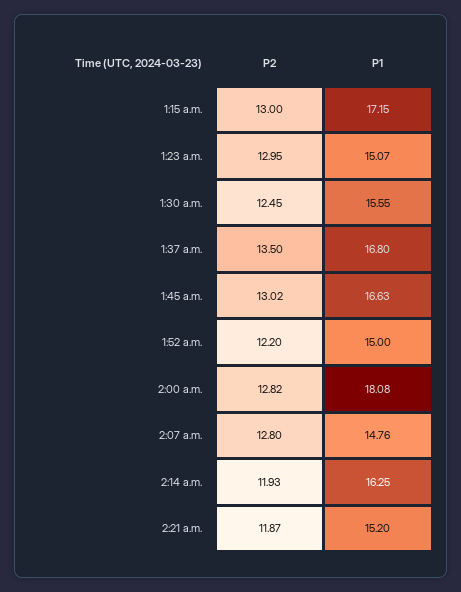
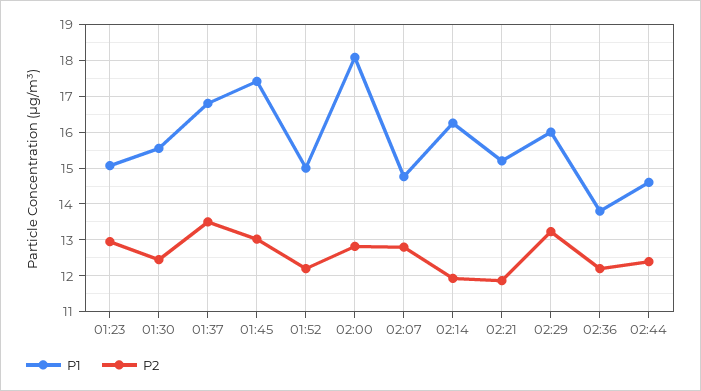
P2, 1:15 a.m.: 13 -> none
P1, 1:15 a.m.: 17.15 -> none
P1, 1:45 a.m.: 16.63 -> 17.4
P1, 02:29: none -> 16
P2, 02:29: none -> 13.2
P1, 02:36: none -> 13.8
P2, 02:36: none -> 12.2
P1, 02:44: none -> 14.6
P2, 02:44: none -> 12.4

